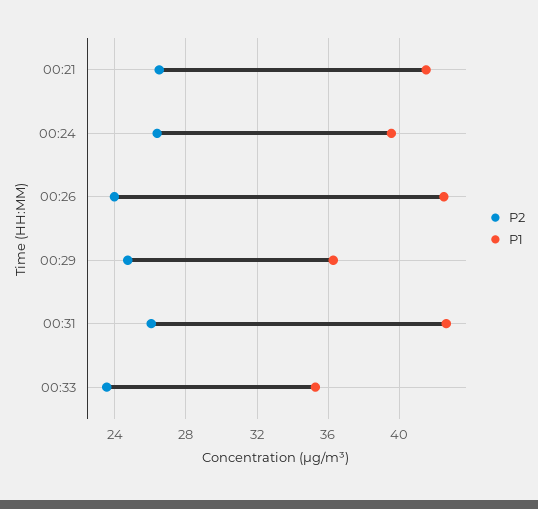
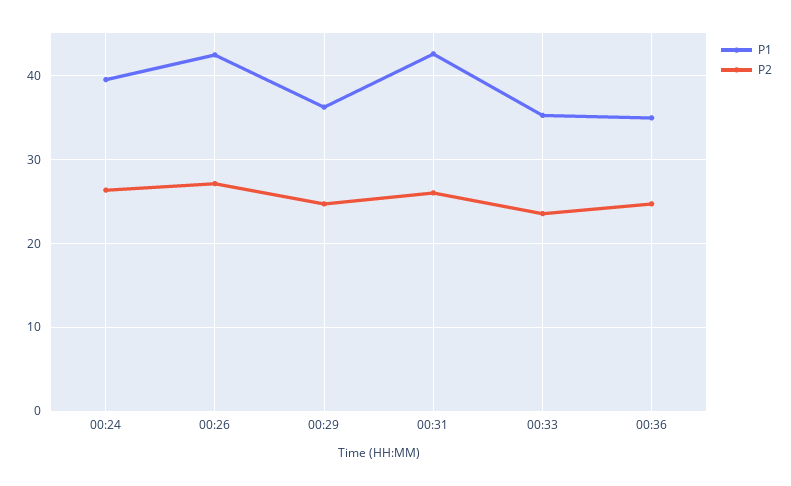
P2, 00:21: 26.5 -> none
P1, 00:21: 41.5 -> none
P2, 00:26: 24 -> 27
P1, 00:36: none -> 35
P2, 00:36: none -> 25

